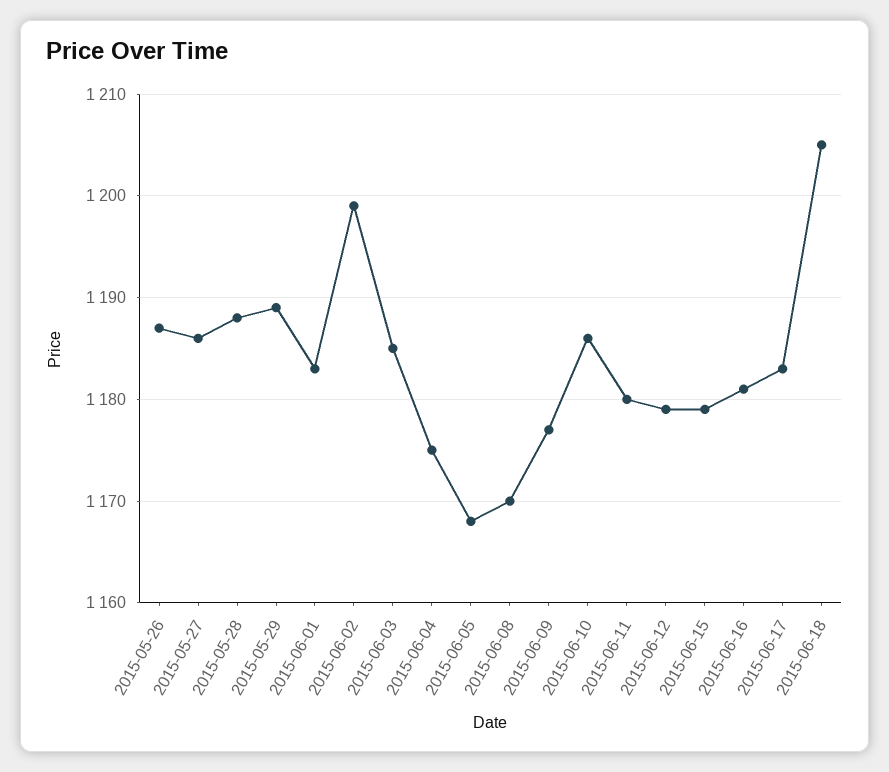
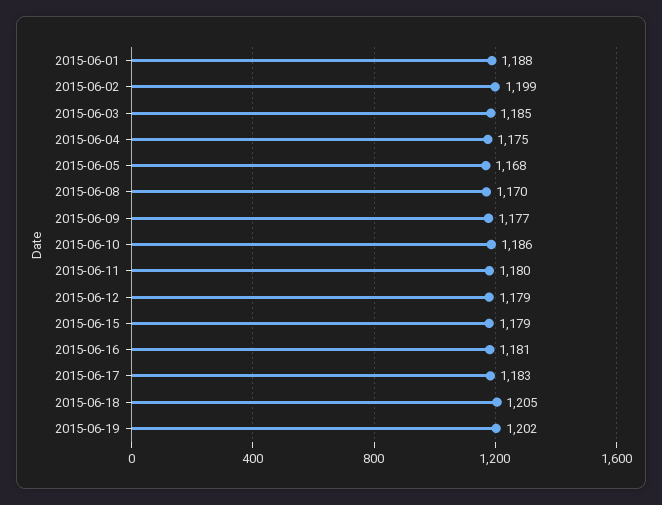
2015-05-26: 1187 -> none
2015-05-27: 1186 -> none
2015-05-28: 1188 -> none
2015-05-29: 1189 -> none
2015-06-01: 1183 -> 1188
2015-06-19: none -> 1202

